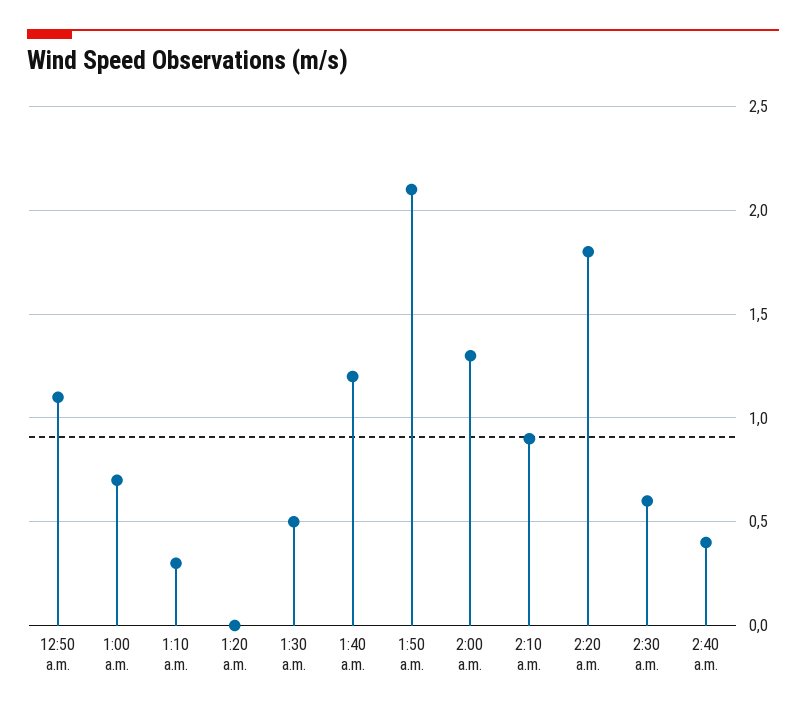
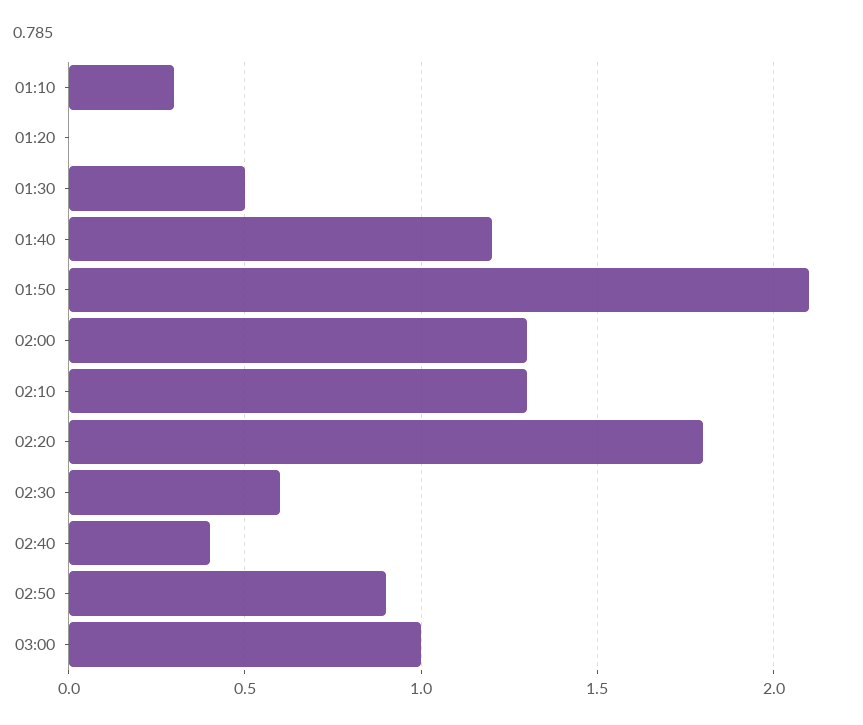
12:50 a.m.: 1.1 -> none
1:00 a.m.: 0.7 -> none
2:10 a.m.: 0.9 -> 1.3
02:50: none -> 0.9
03:00: none -> 1

